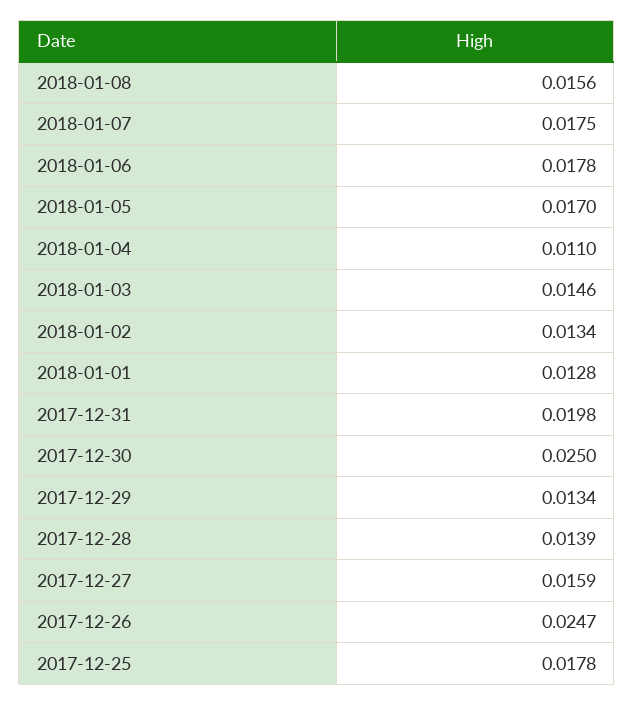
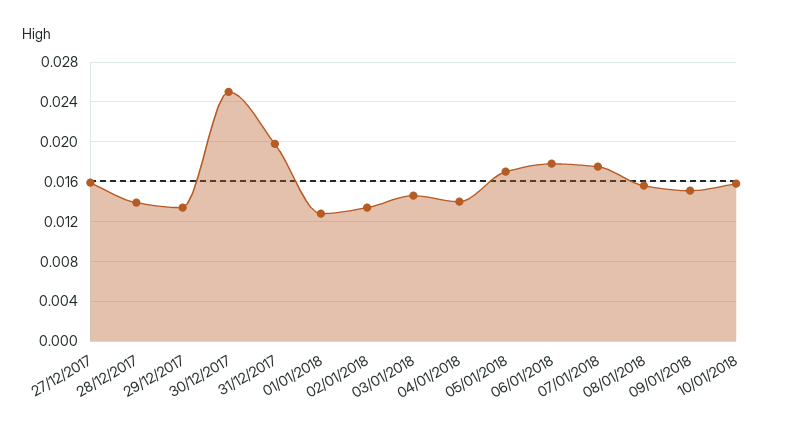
2018-01-04: 0.011 -> 0.014
2017-12-26: 0.0247 -> none
2017-12-25: 0.0178 -> none
09/01/2018: none -> 0.015
10/01/2018: none -> 0.016

